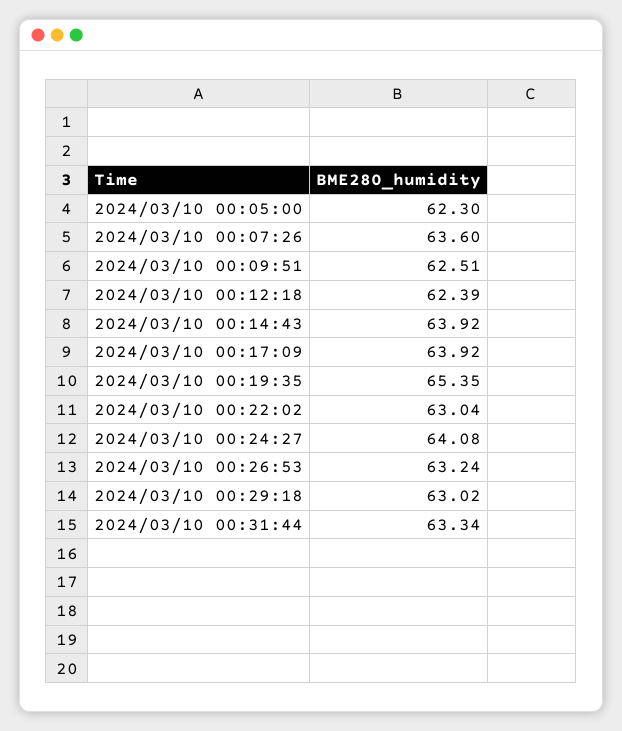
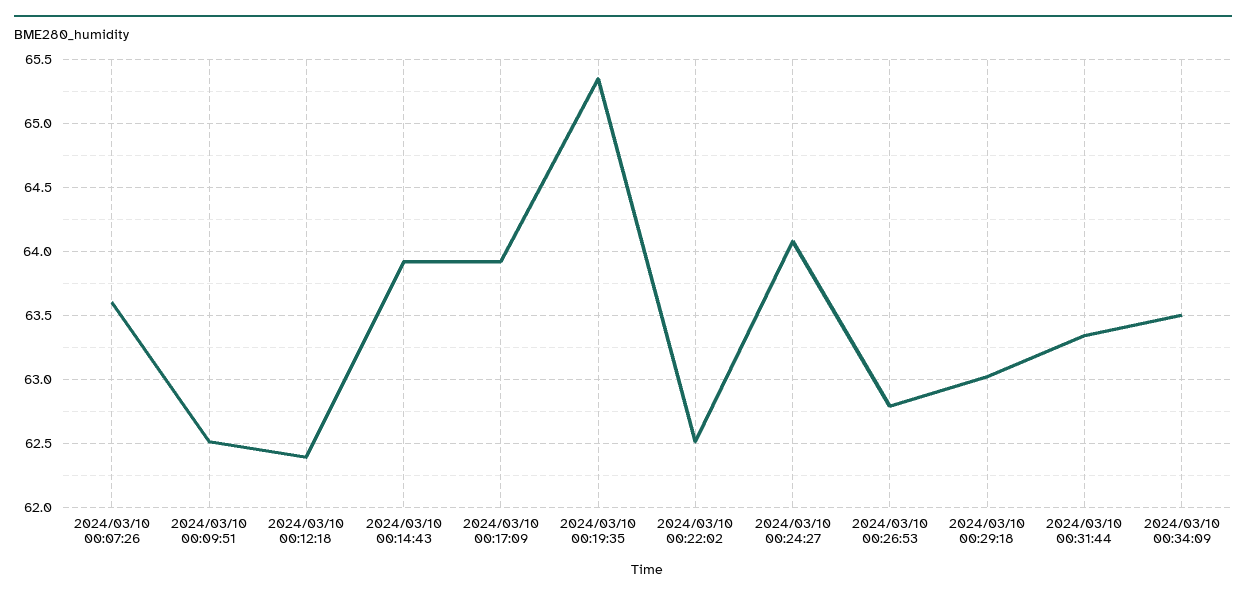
2024/03/10 00:05:00: 62.3 -> none
2024/03/10 00:22:02: 63.04 -> 62.5
2024/03/10 00:26:53: 63.24 -> 62.8
2024/03/10 00:34:09: none -> 63.5

